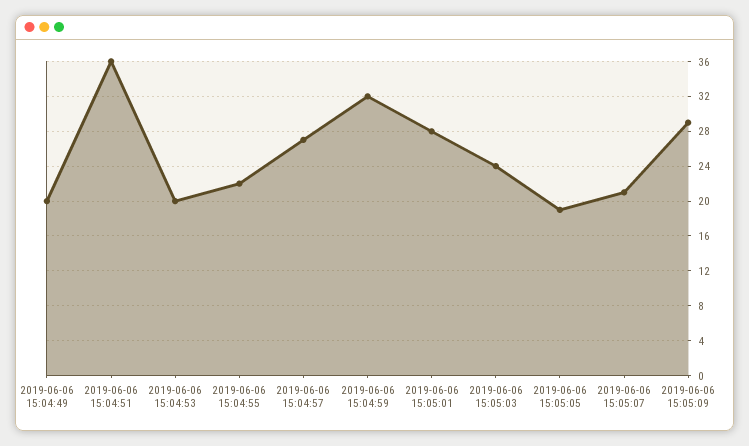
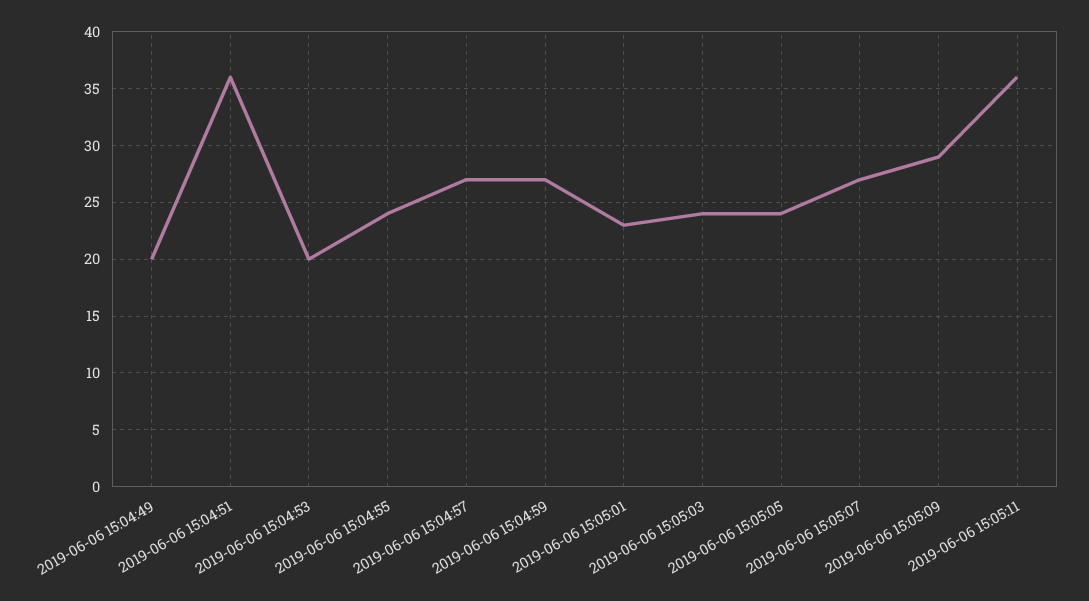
2019-06-06 15:04:55: 22 -> 24
2019-06-06 15:04:59: 32 -> 27
2019-06-06 15:05:01: 28 -> 23
2019-06-06 15:05:05: 19 -> 24
2019-06-06 15:05:07: 21 -> 27
2019-06-06 15:05:11: none -> 36

